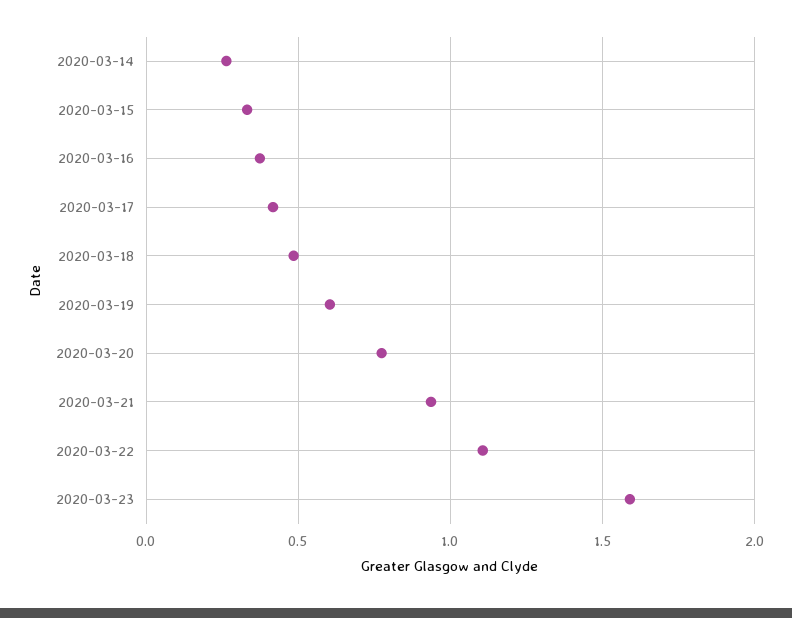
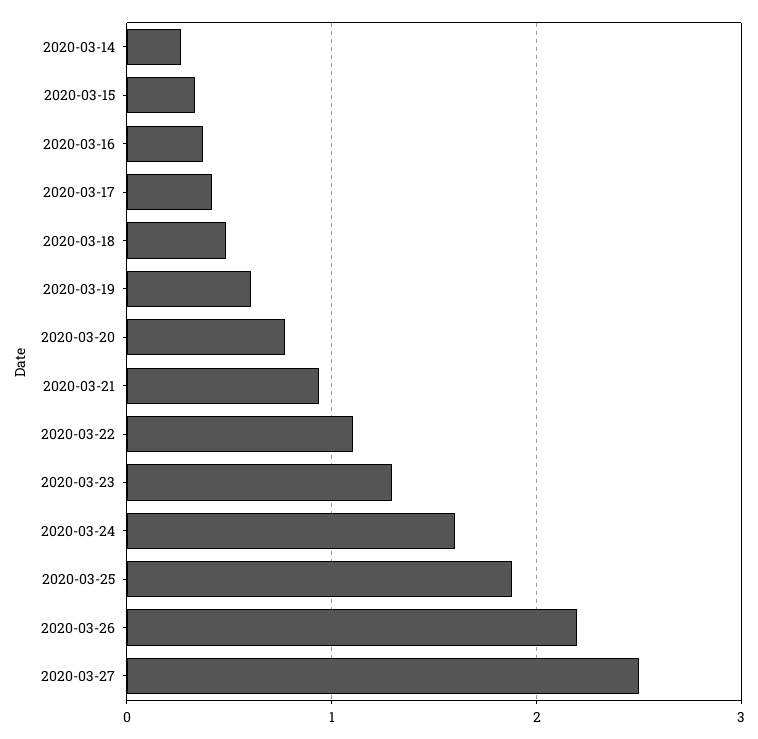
2020-03-23: 1.6 -> 1.3
2020-03-24: none -> 1.6
2020-03-25: none -> 1.9
2020-03-26: none -> 2.2
2020-03-27: none -> 2.5

